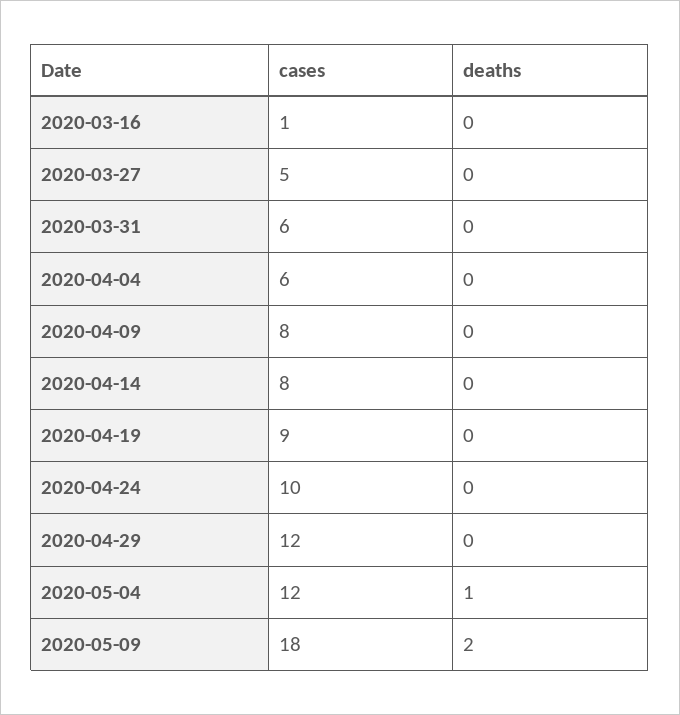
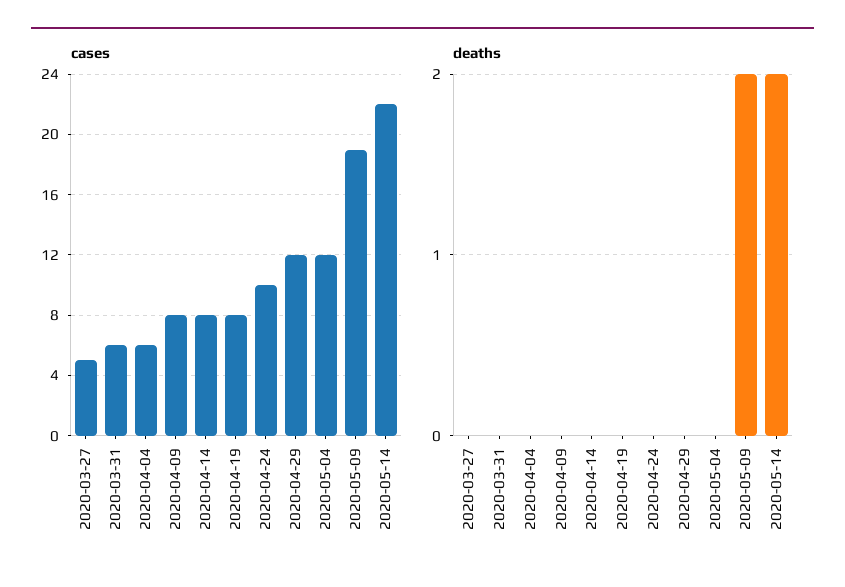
cases, 2020-03-16: 1 -> none
deaths, 2020-03-16: 0 -> none
cases, 2020-04-19: 9 -> 8
deaths, 2020-05-04: 1 -> 0
cases, 2020-05-09: 18 -> 19
cases, 2020-05-14: none -> 22
deaths, 2020-05-14: none -> 2

